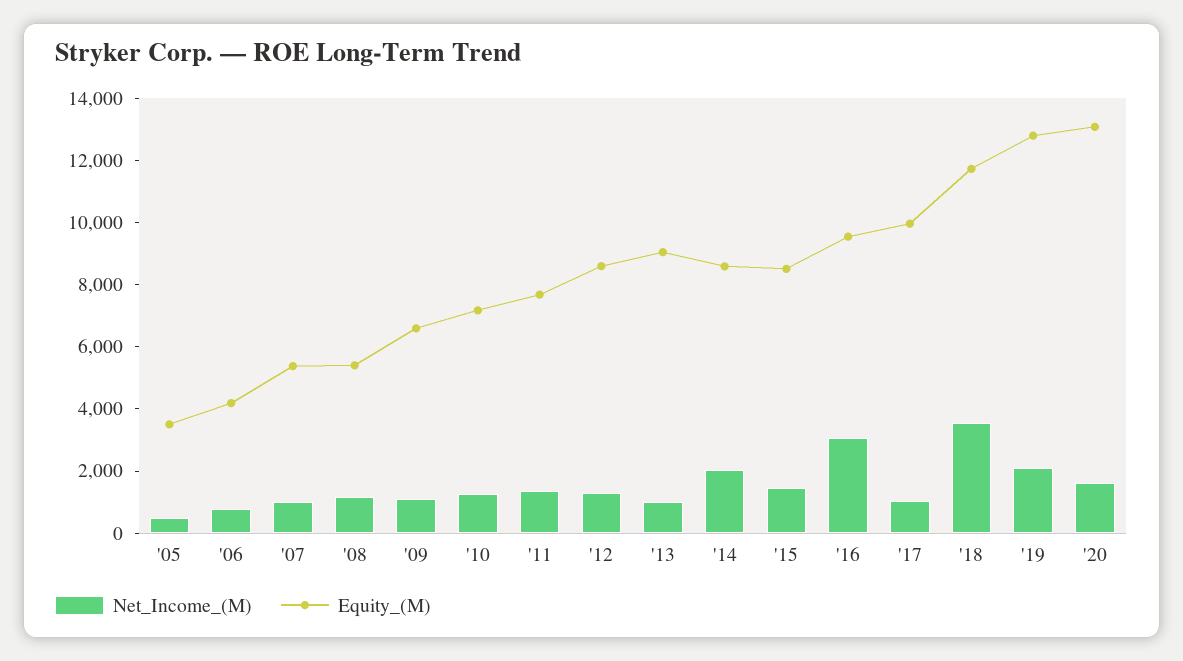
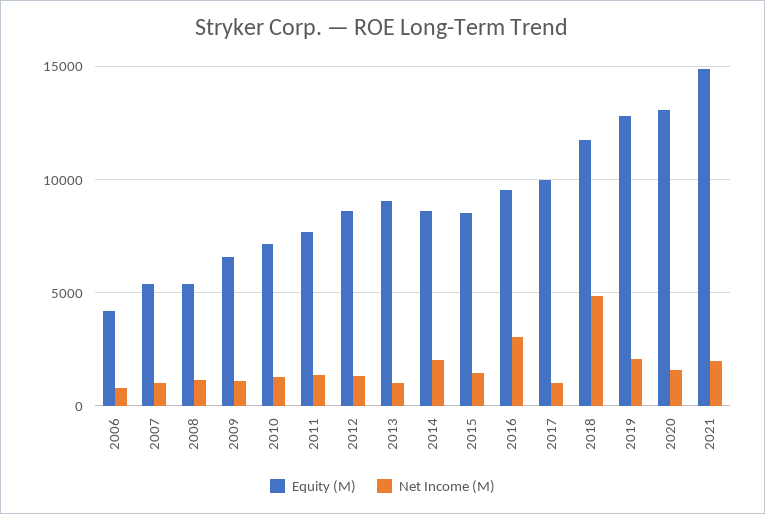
Net_Income_(M), '05: 500 -> none
Equity_(M), '05: 3500 -> none
Net_Income_(M), '18: 3500 -> 5000
Equity_(M), 2021: none -> 15000
Net_Income_(M), 2021: none -> 2000

